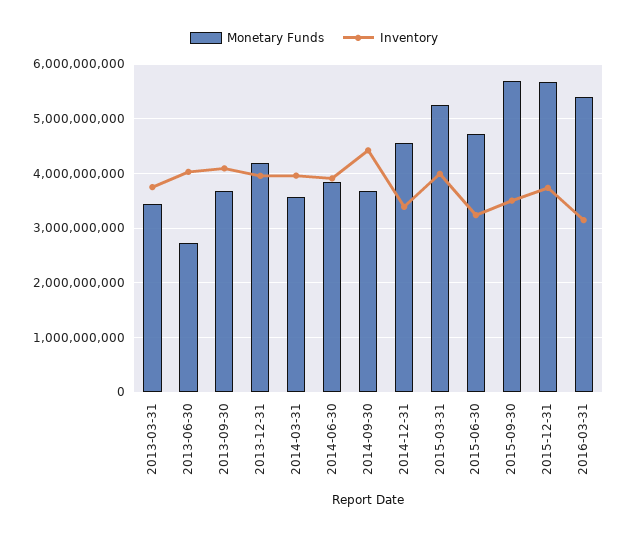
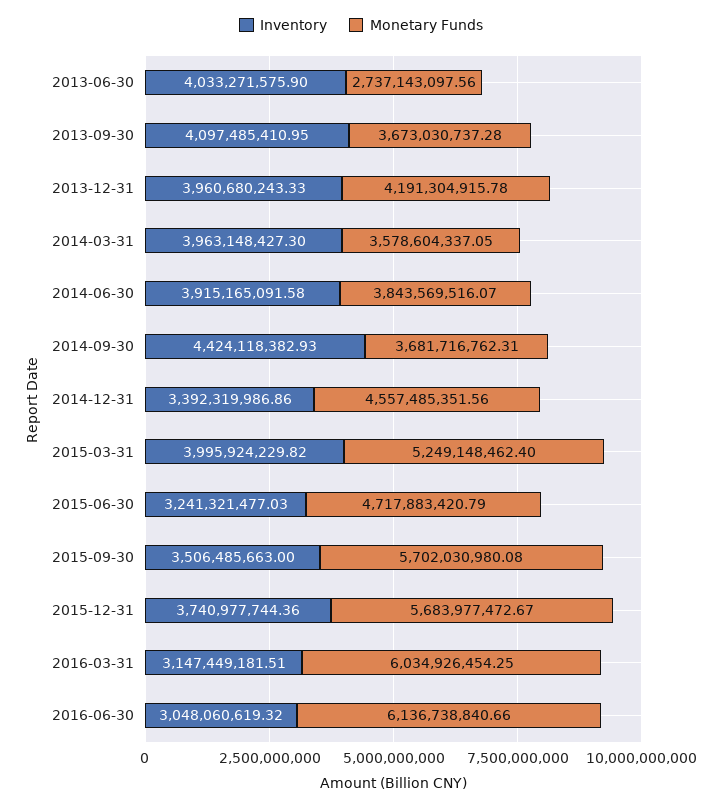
Monetary Funds, 2013-03-31: 3400000000 -> none
Inventory, 2013-03-31: 3800000000 -> none
Monetary Funds, 2016-03-31: 5400000000 -> 6034926454.25
Inventory, 2016-06-30: none -> 3048060619.32
Monetary Funds, 2016-06-30: none -> 6136738840.66

